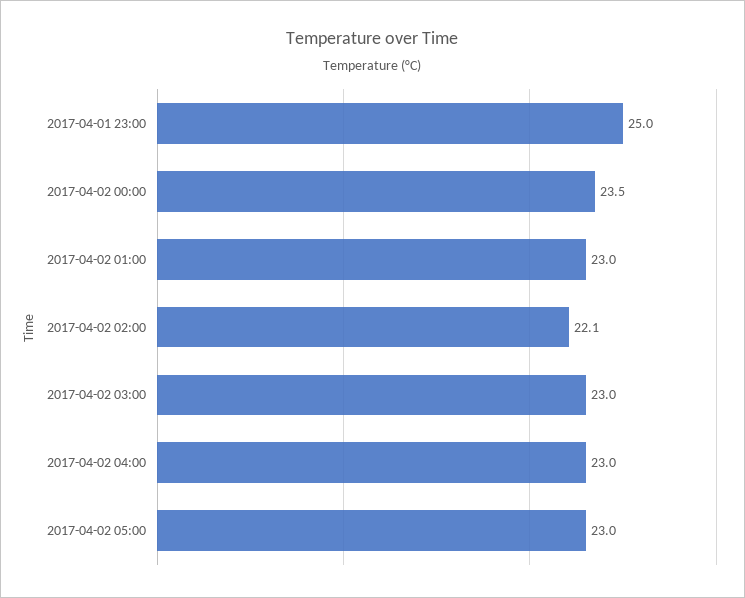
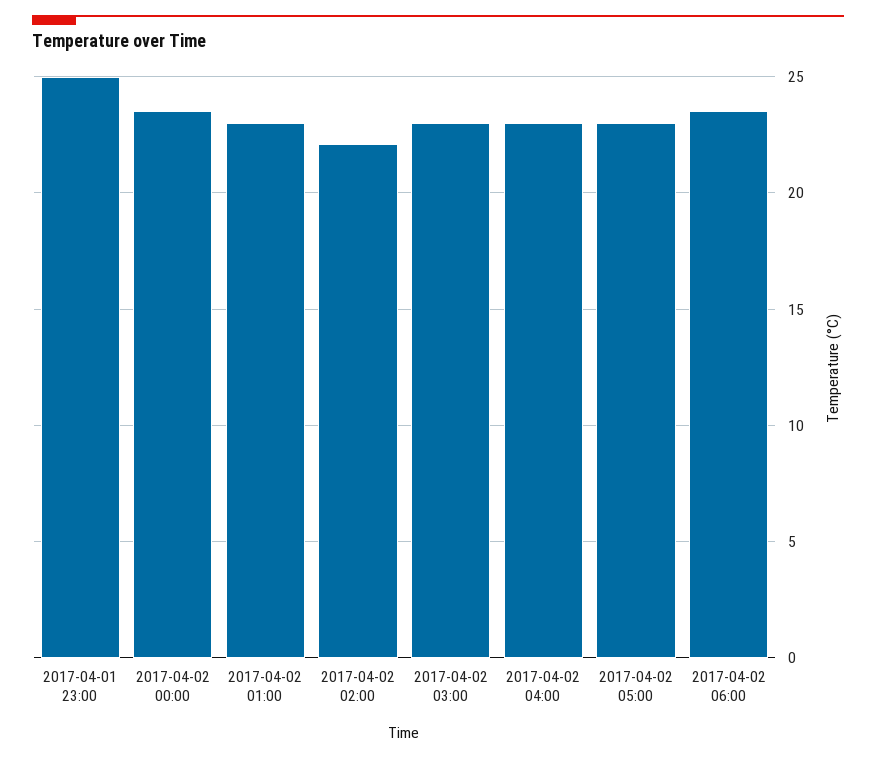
2017-04-02 06:00: none -> 23.5

